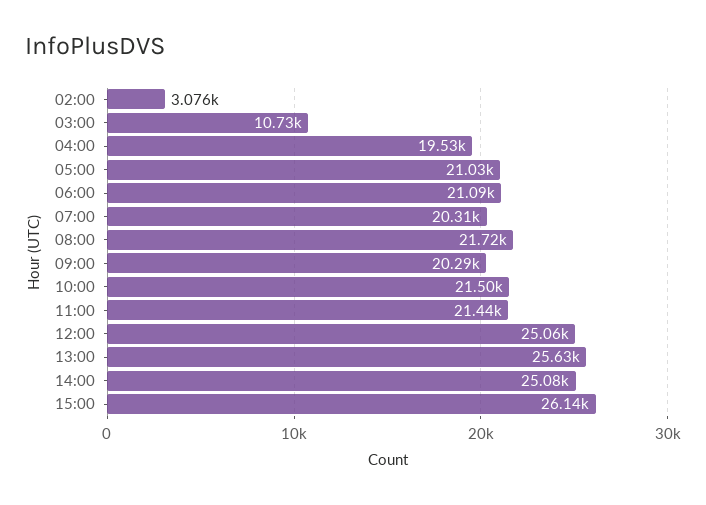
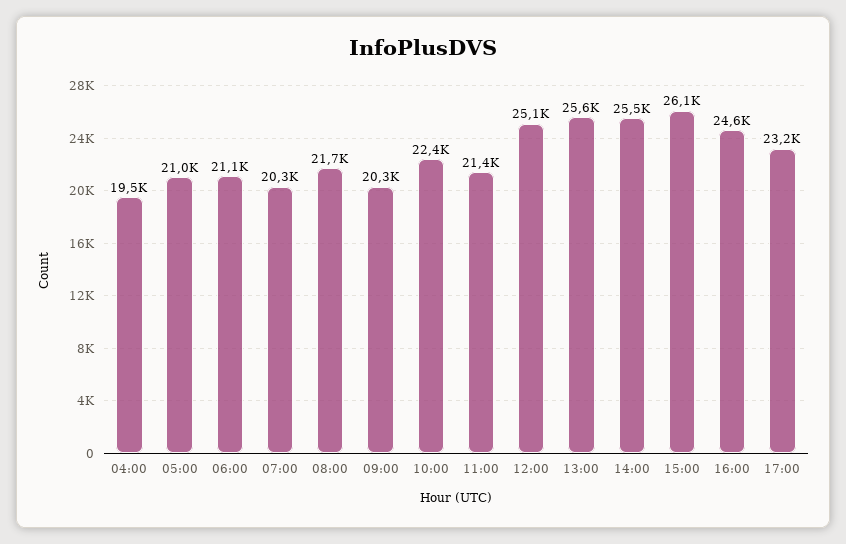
02:00: 3076 -> none
03:00: 10730 -> none
10:00: 21500 -> 22400
14:00: 25080 -> 25500
16:00: none -> 24600
17:00: none -> 23200

